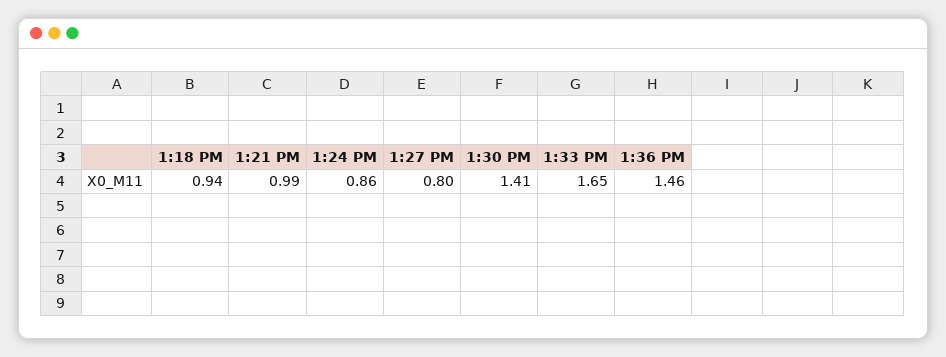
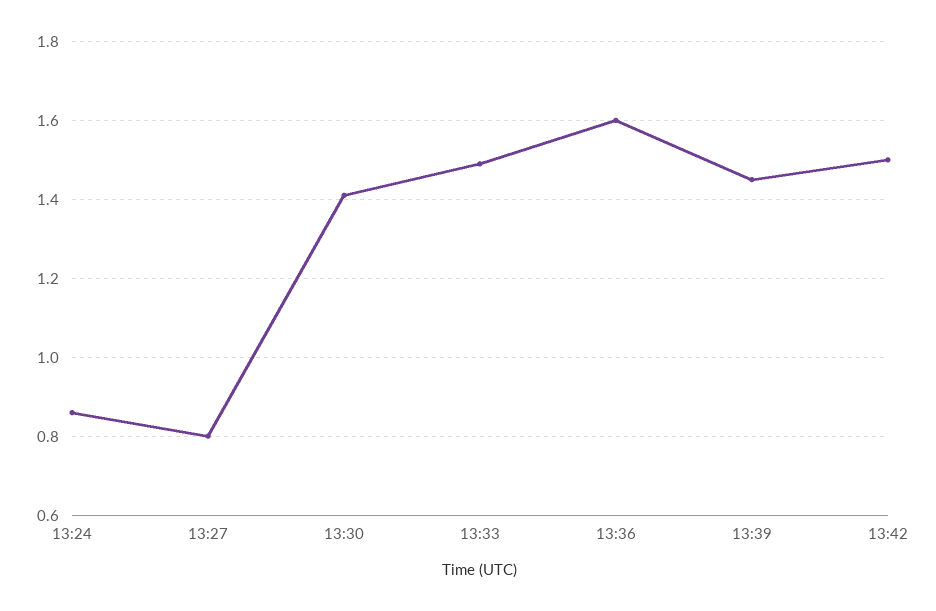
1:18 PM: 0.94 -> none
1:21 PM: 0.99 -> none
1:33 PM: 1.65 -> 1.5
1:36 PM: 1.46 -> 1.6
13:39: none -> 1.45
13:42: none -> 1.5

